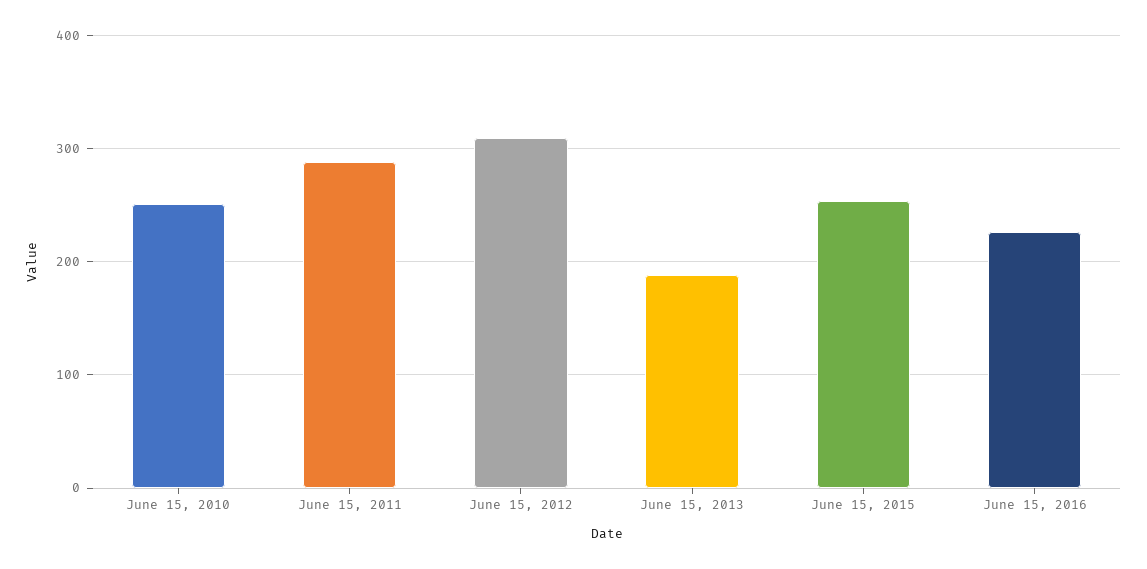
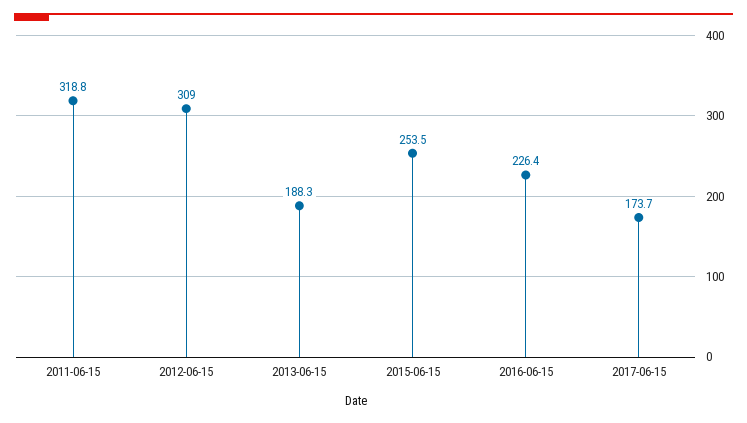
June 15, 2010: 250 -> none
June 15, 2011: 290 -> 318.8
2017-06-15: none -> 173.7

